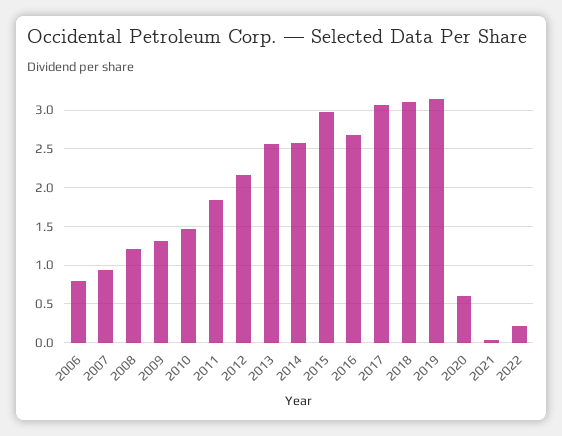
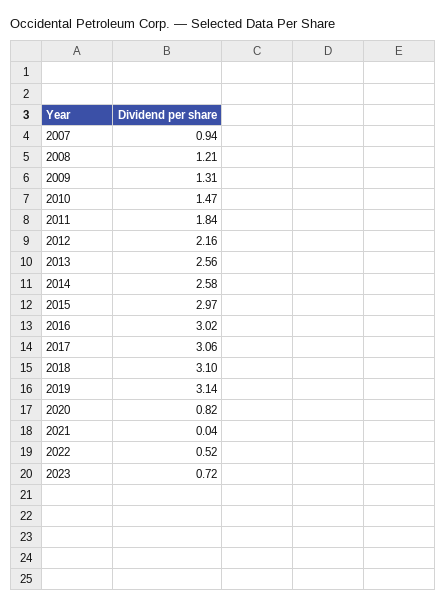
2006: 0.8 -> none
2016: 2.7 -> 3.02
2020: 0.6 -> 0.82
2022: 0.2 -> 0.52
2023: none -> 0.72

